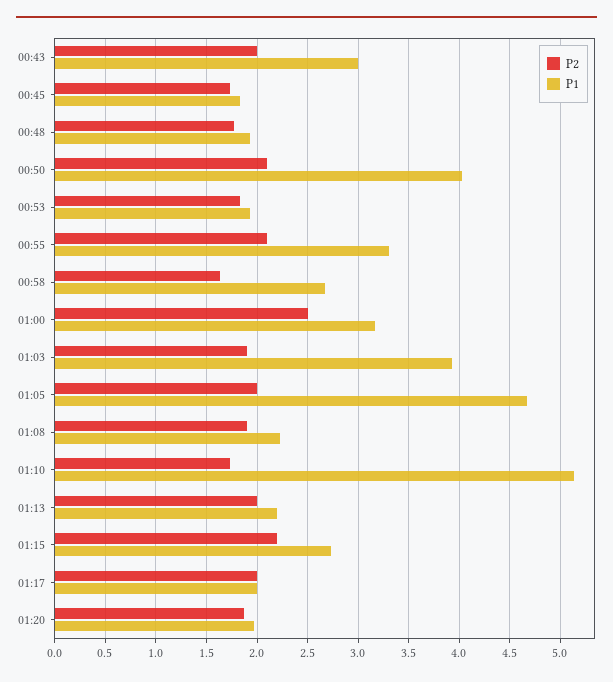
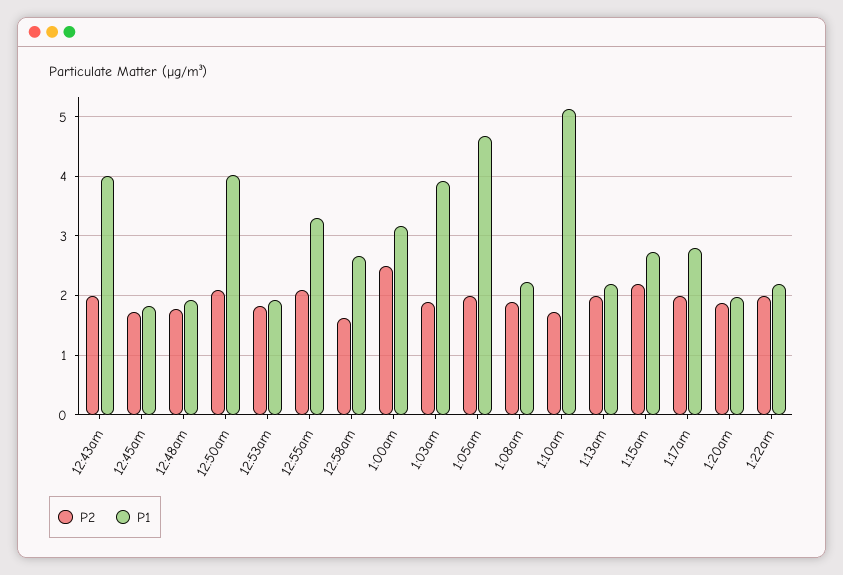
P1, 00:43: 3 -> 4
P1, 01:17: 2 -> 2.8
P2, 1:22am: none -> 2
P1, 1:22am: none -> 2.2

